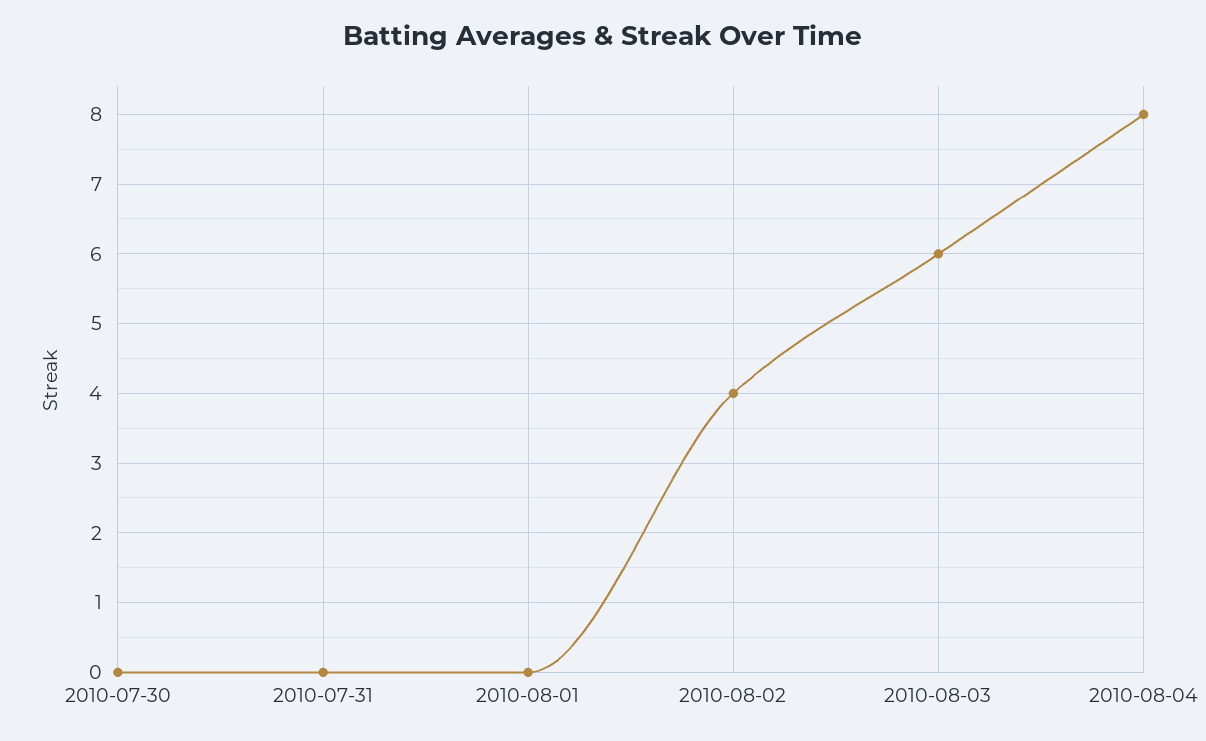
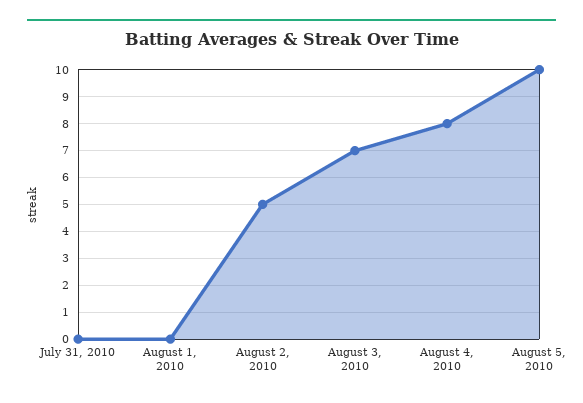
2010-07-30: 0 -> none
2010-08-02: 4 -> 5
2010-08-03: 6 -> 7
August 5, 2010: none -> 10

